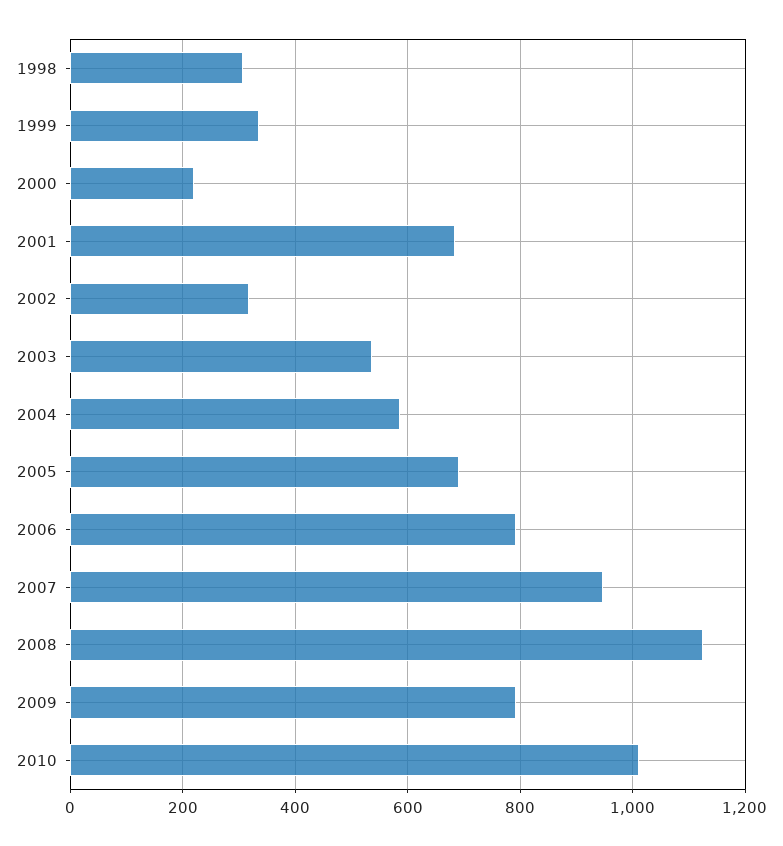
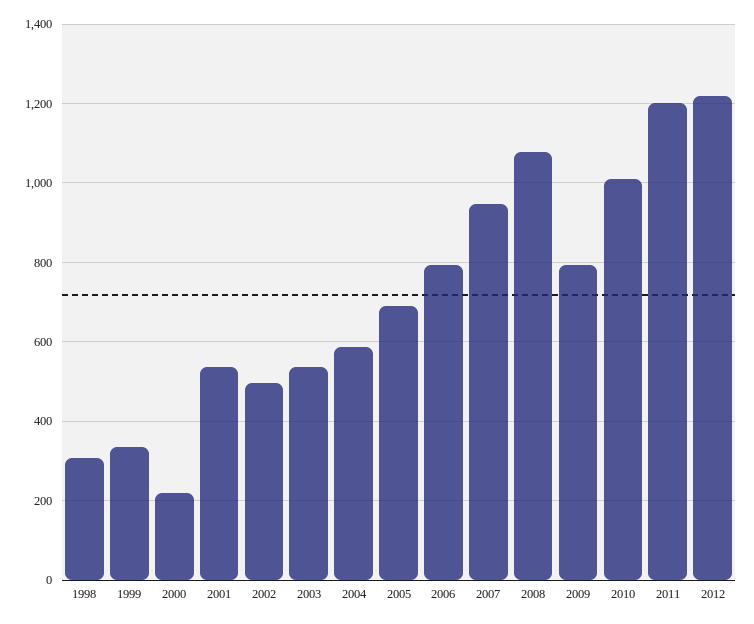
2001: 680 -> 540
2002: 320 -> 500
2008: 1120 -> 1080
2011: none -> 1200
2012: none -> 1220

